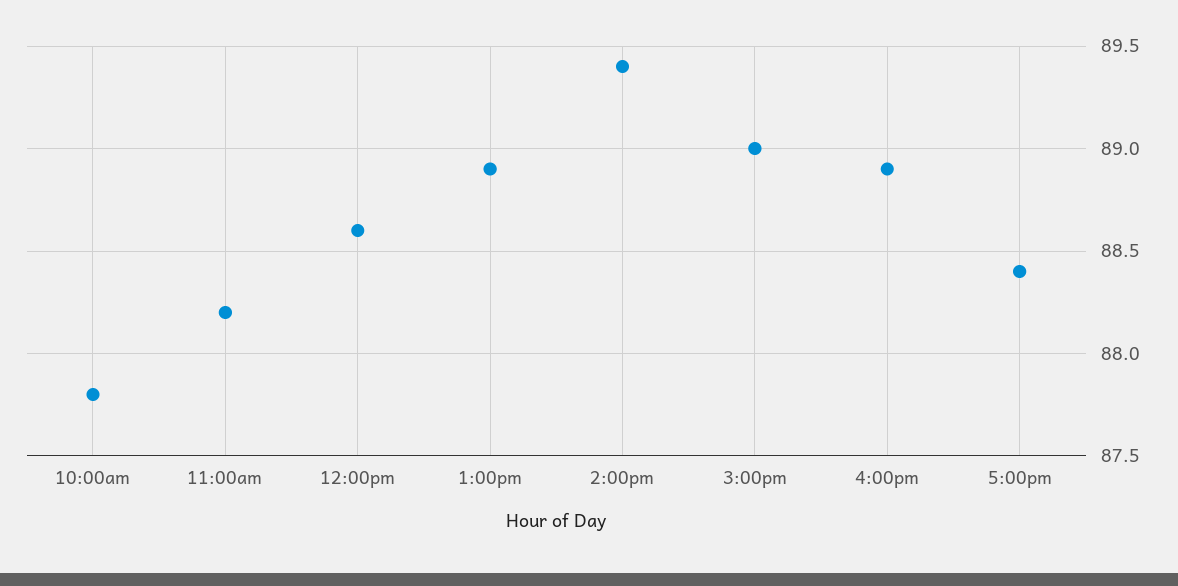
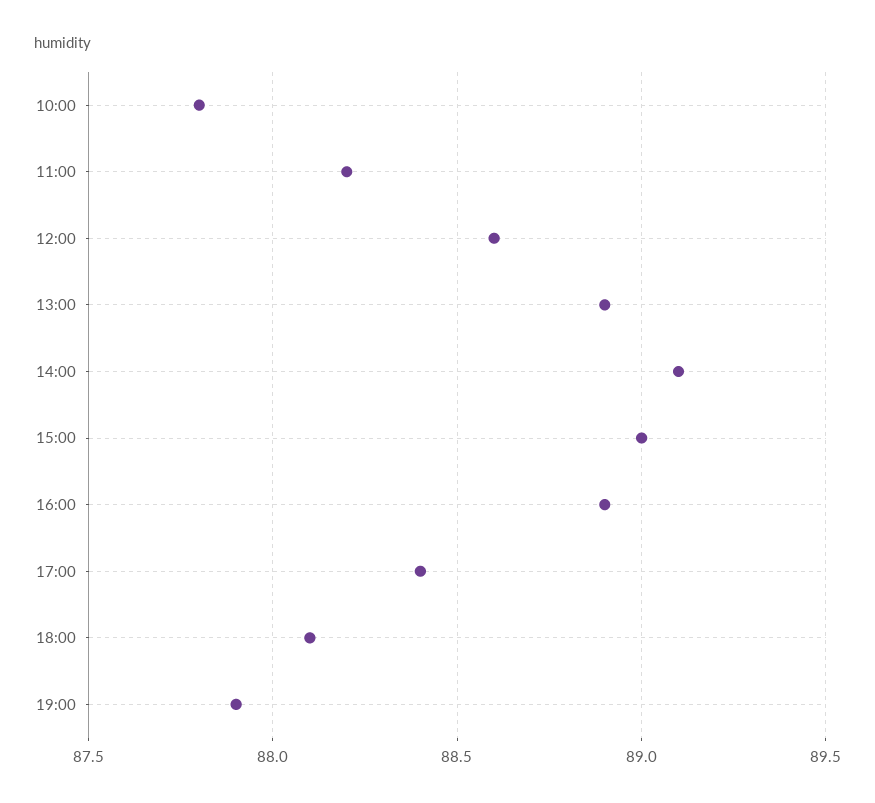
2:00pm: 89.4 -> 89.1
18:00: none -> 88.1
19:00: none -> 87.9

